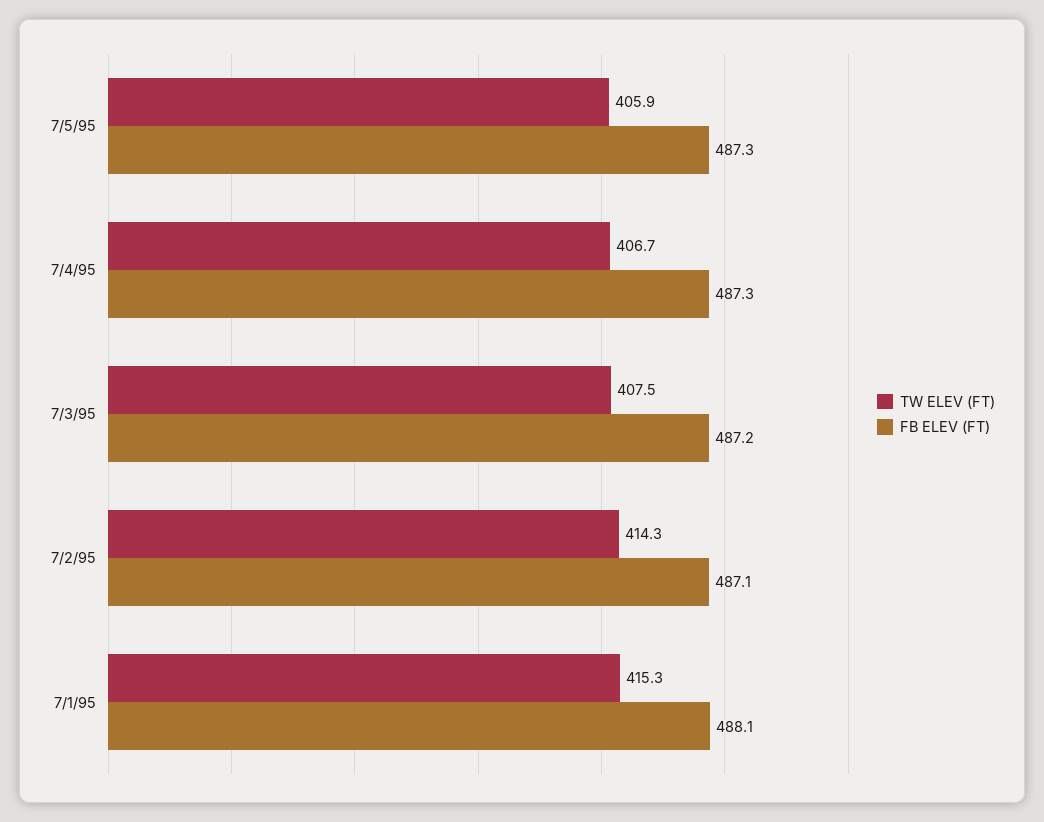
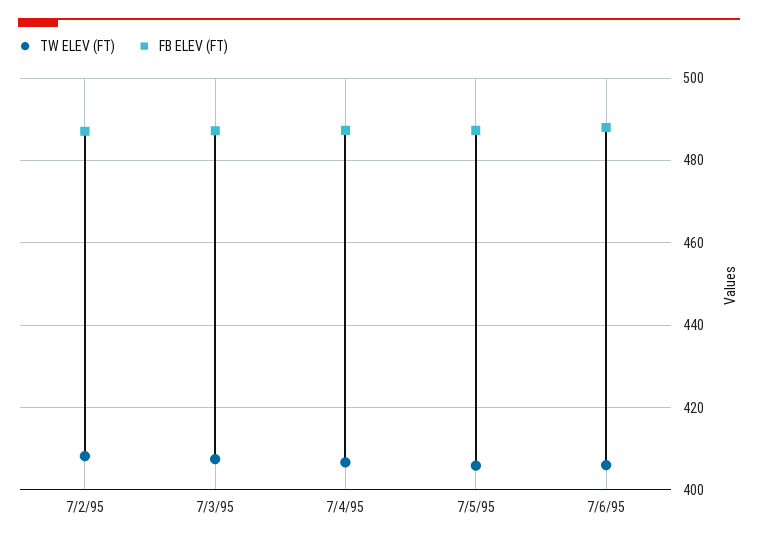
TW ELEV (FT), 7/2/95: 414.3 -> 408
TW ELEV (FT), 7/1/95: 415.3 -> none
FB ELEV (FT), 7/1/95: 488.1 -> none
TW ELEV (FT), 7/6/95: none -> 406
FB ELEV (FT), 7/6/95: none -> 488

